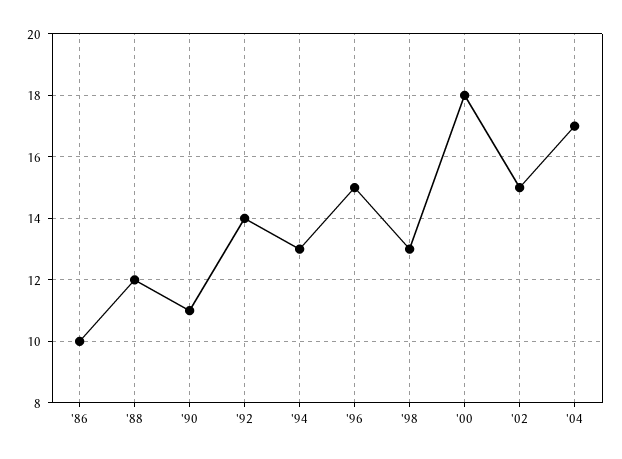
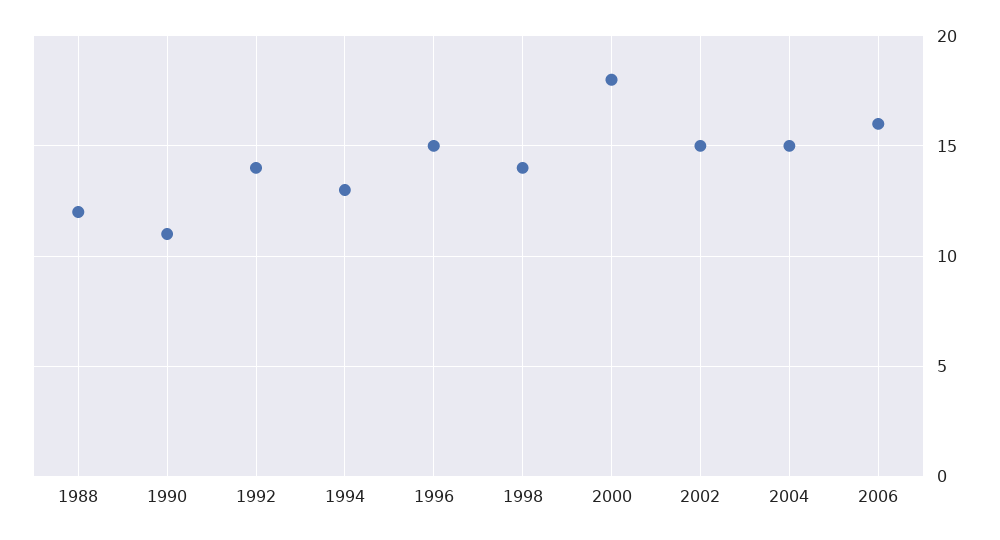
'86: 10 -> none
'98: 13 -> 14
'04: 17 -> 15
2006: none -> 16

